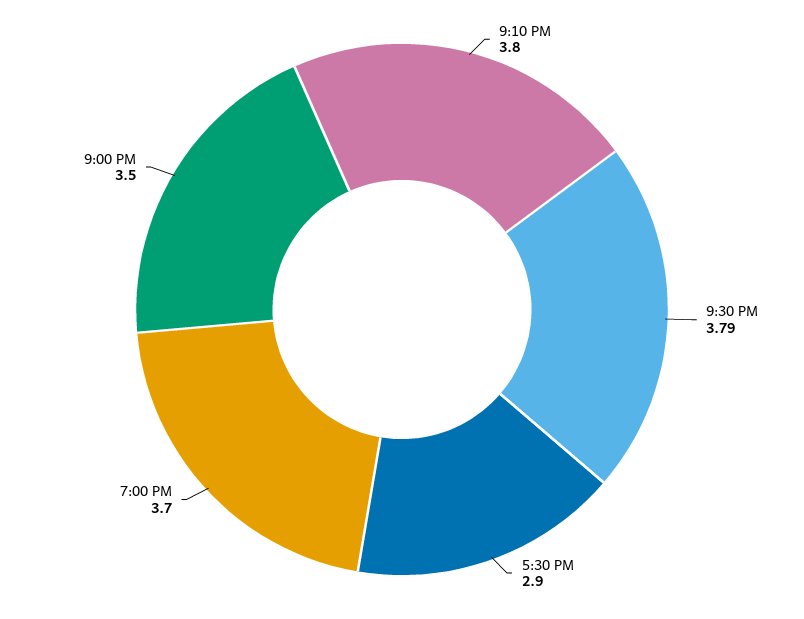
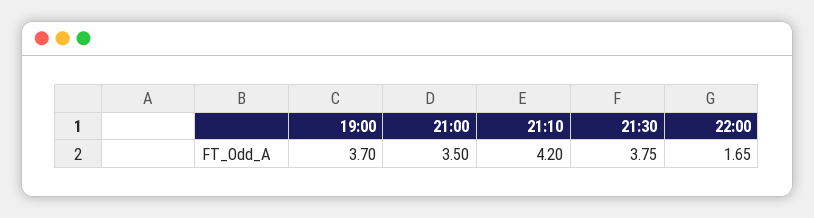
9:10 PM: 3.8 -> 4.2
9:30 PM: 3.79 -> 3.75
5:30 PM: 2.9 -> none
22:00: none -> 1.65

